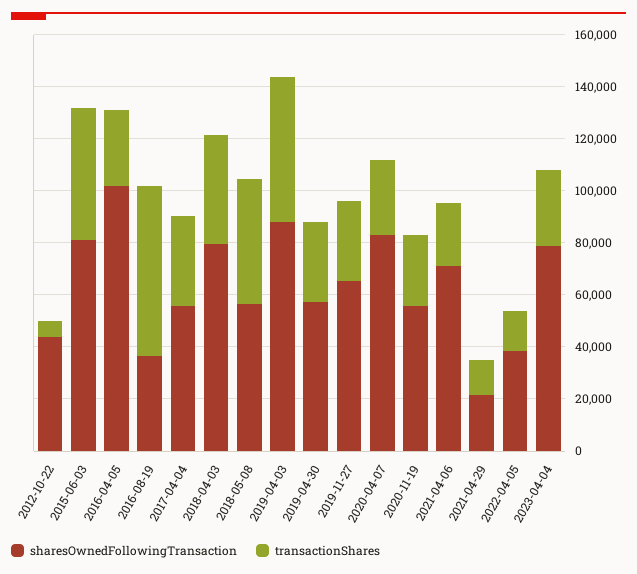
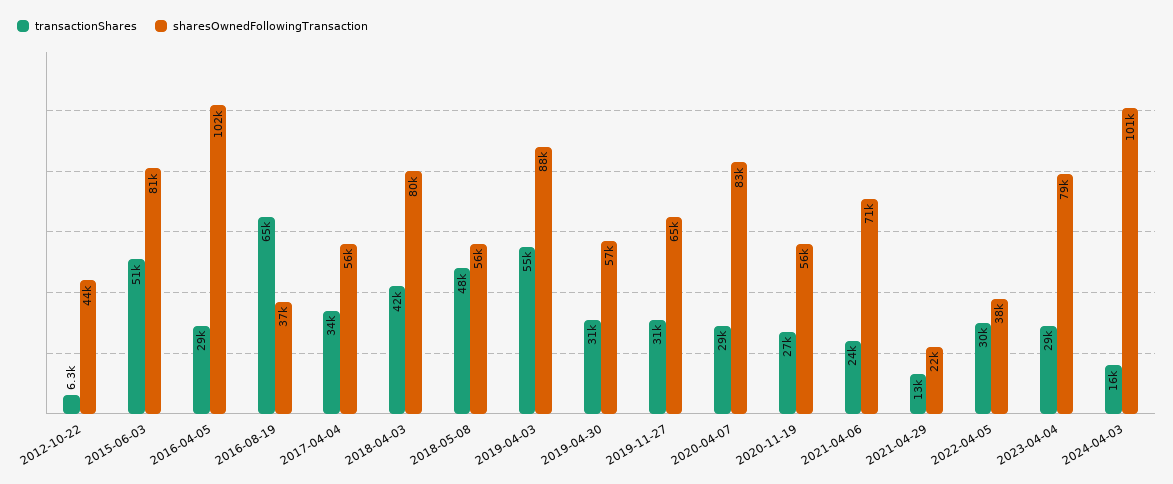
transactionShares, 2022-04-05: 15000 -> 30000
transactionShares, 2024-04-03: none -> 16000
sharesOwnedFollowingTransaction, 2024-04-03: none -> 101000

